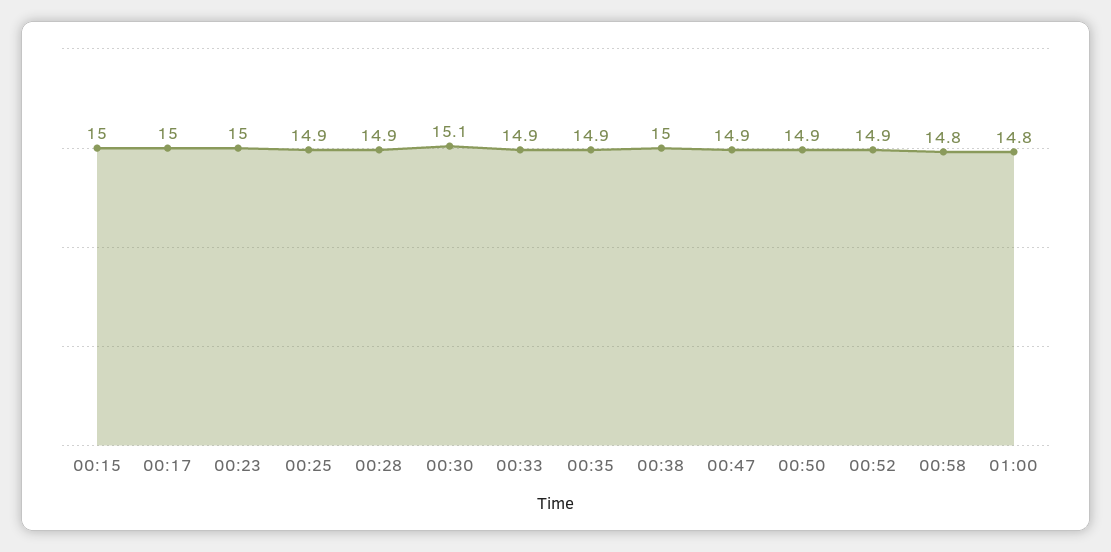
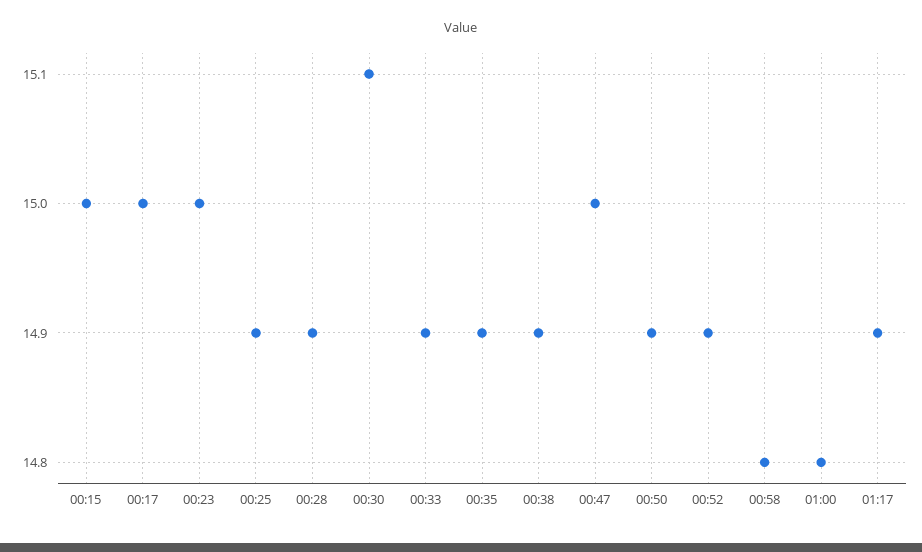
00:38: 15 -> 14.9
00:47: 14.9 -> 15
01:17: none -> 14.9

